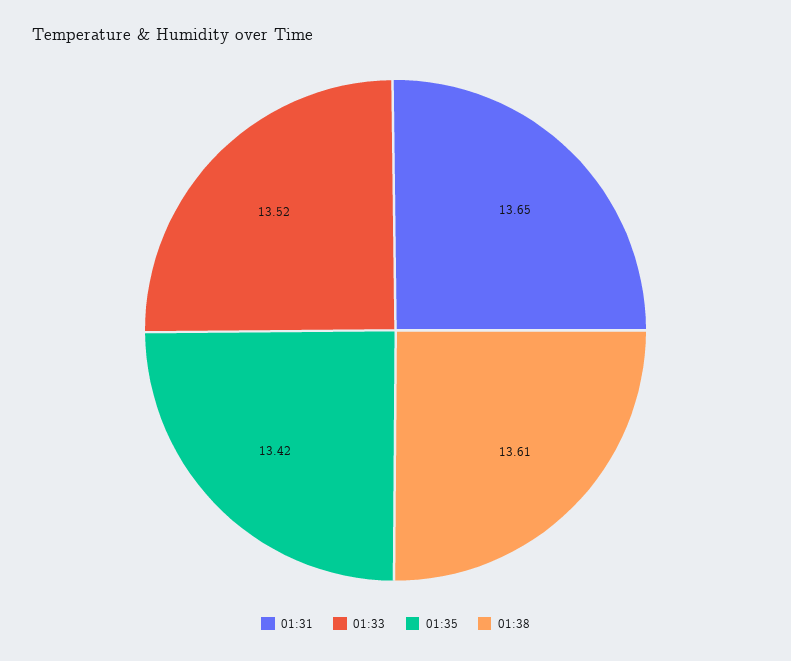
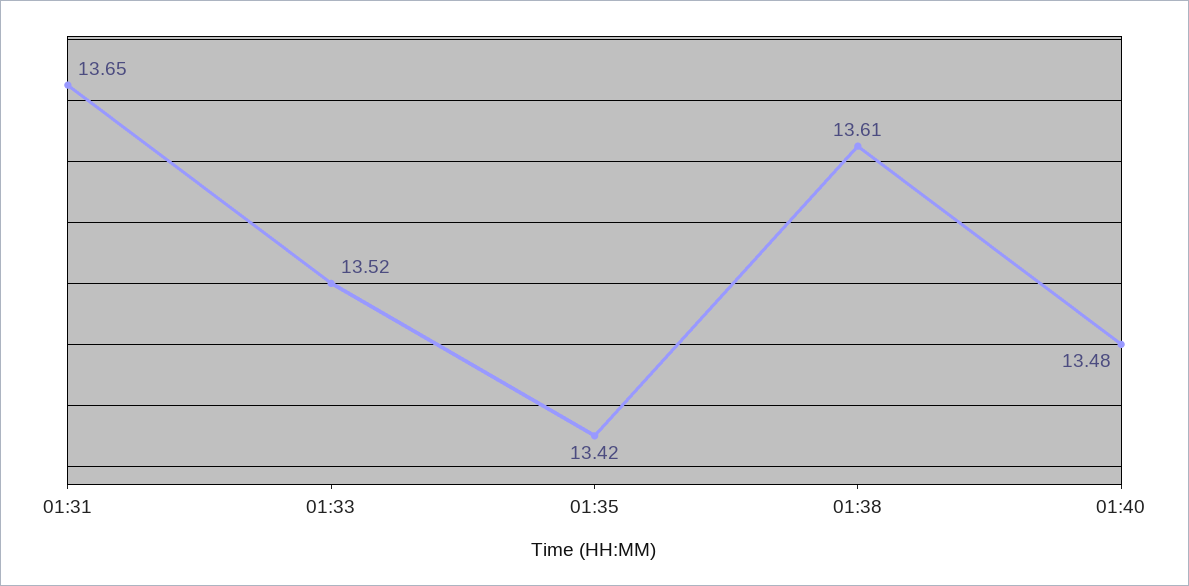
01:40: none -> 13.48

